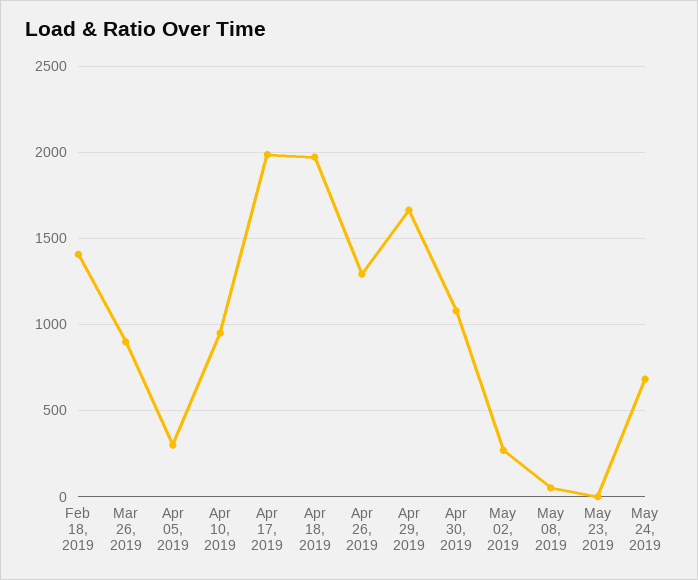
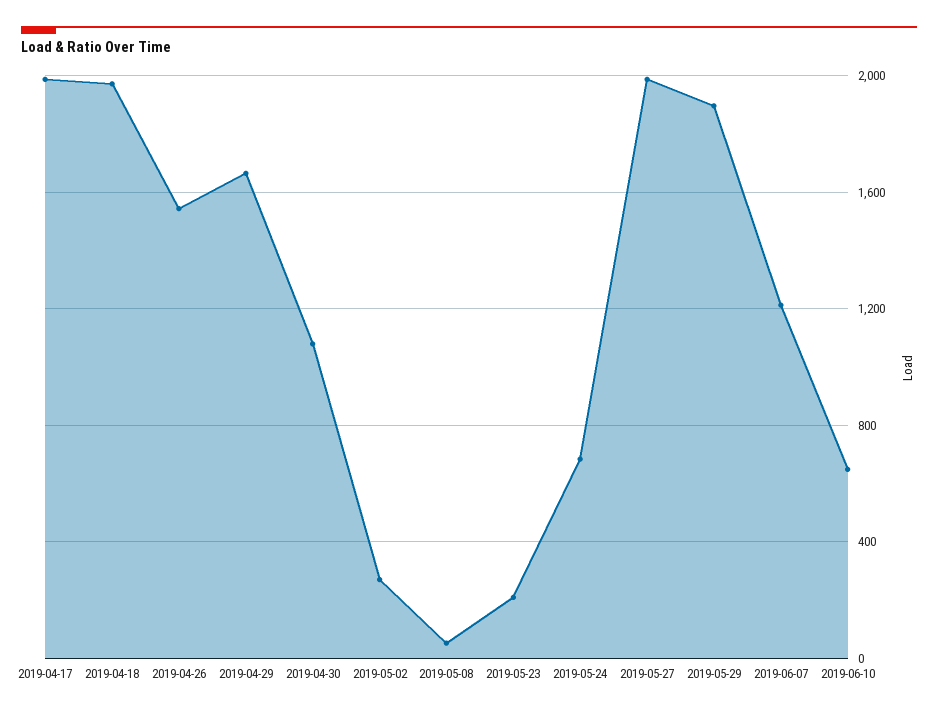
Feb 18, 2019: 1400 -> none
Mar 26, 2019: 900 -> none
Apr 05, 2019: 300 -> none
Apr 10, 2019: 950 -> none
Apr 26, 2019: 1300 -> 1550
May 23, 2019: 0 -> 200
2019-05-27: none -> 2000
2019-05-29: none -> 1900
2019-06-07: none -> 1200
2019-06-10: none -> 650

